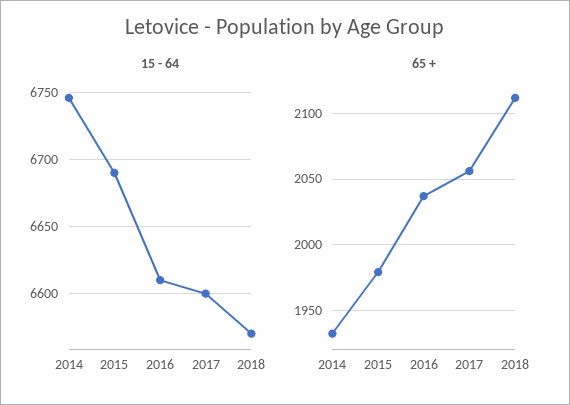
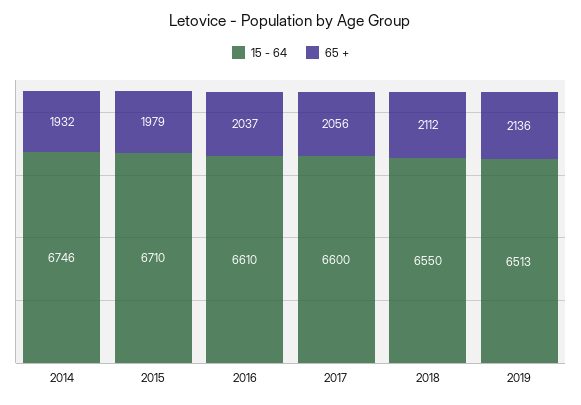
15 - 64, 2015: 6690 -> 6710
15 - 64, 2018: 6570 -> 6550
15 - 64, 2019: none -> 6513
65 +, 2019: none -> 2136

